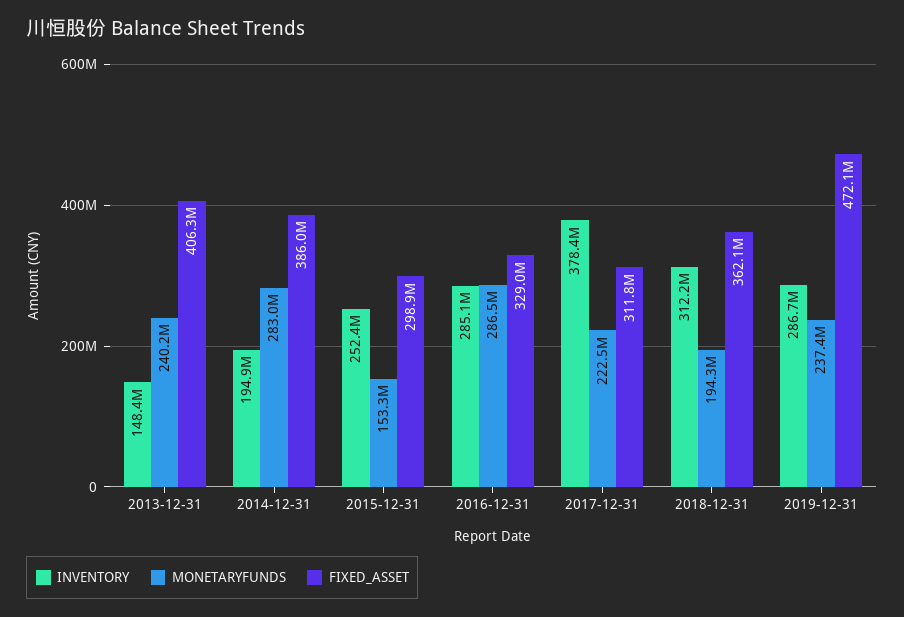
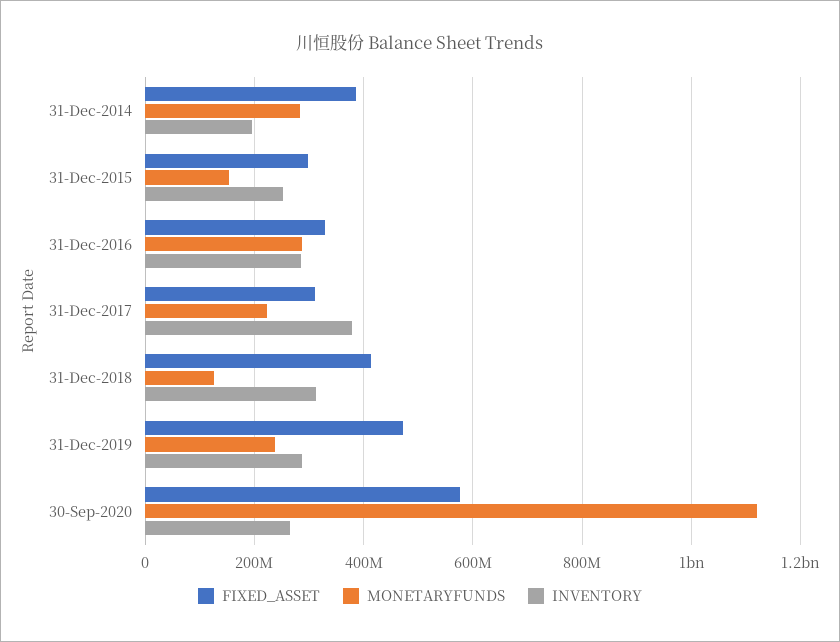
INVENTORY, 2013-12-31: 148400000 -> none
MONETARYFUNDS, 2013-12-31: 240200000 -> none
FIXED_ASSET, 2013-12-31: 406300000 -> none
MONETARYFUNDS, 2018-12-31: 194300000 -> 120000000
FIXED_ASSET, 2018-12-31: 362100000 -> 420000000
FIXED_ASSET, 30-Sep-2020: none -> 580000000
MONETARYFUNDS, 30-Sep-2020: none -> 1120000000
INVENTORY, 30-Sep-2020: none -> 260000000

